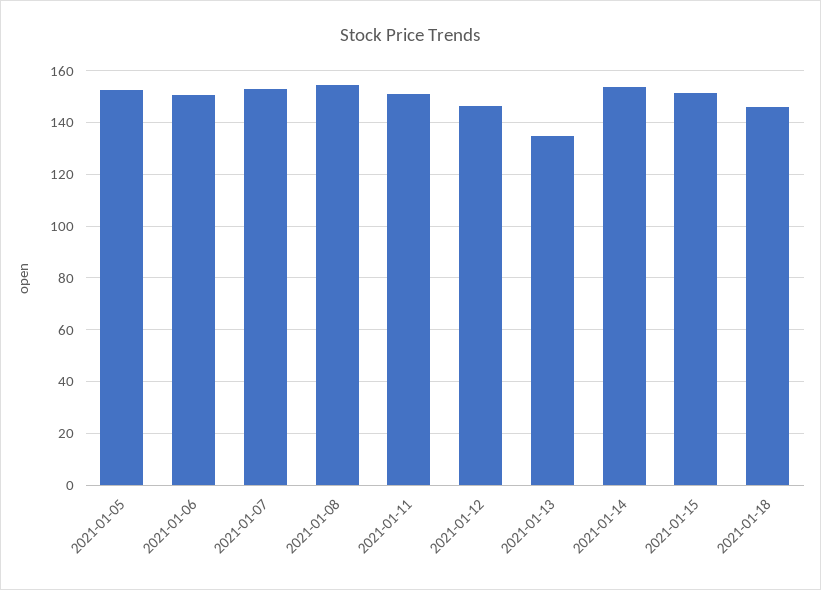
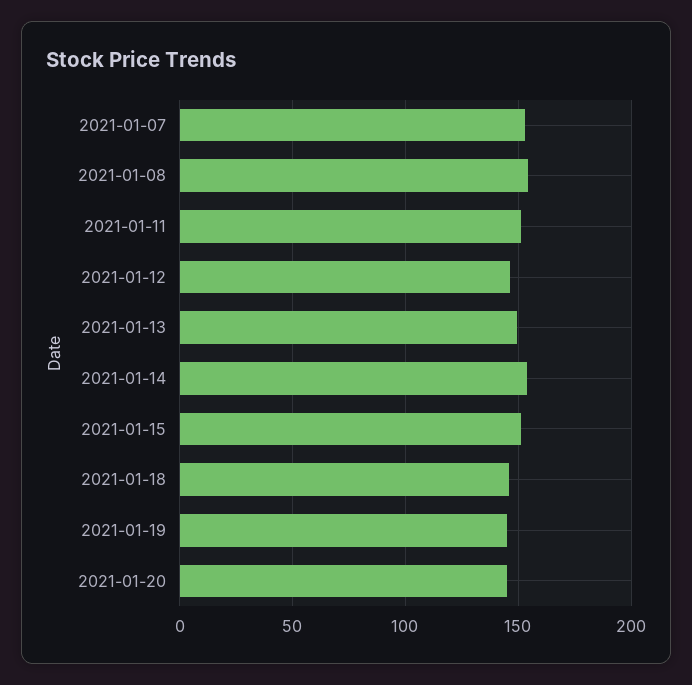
2021-01-05: 152.5 -> none
2021-01-06: 150 -> none
2021-01-13: 135 -> 150
2021-01-19: none -> 145
2021-01-20: none -> 145

